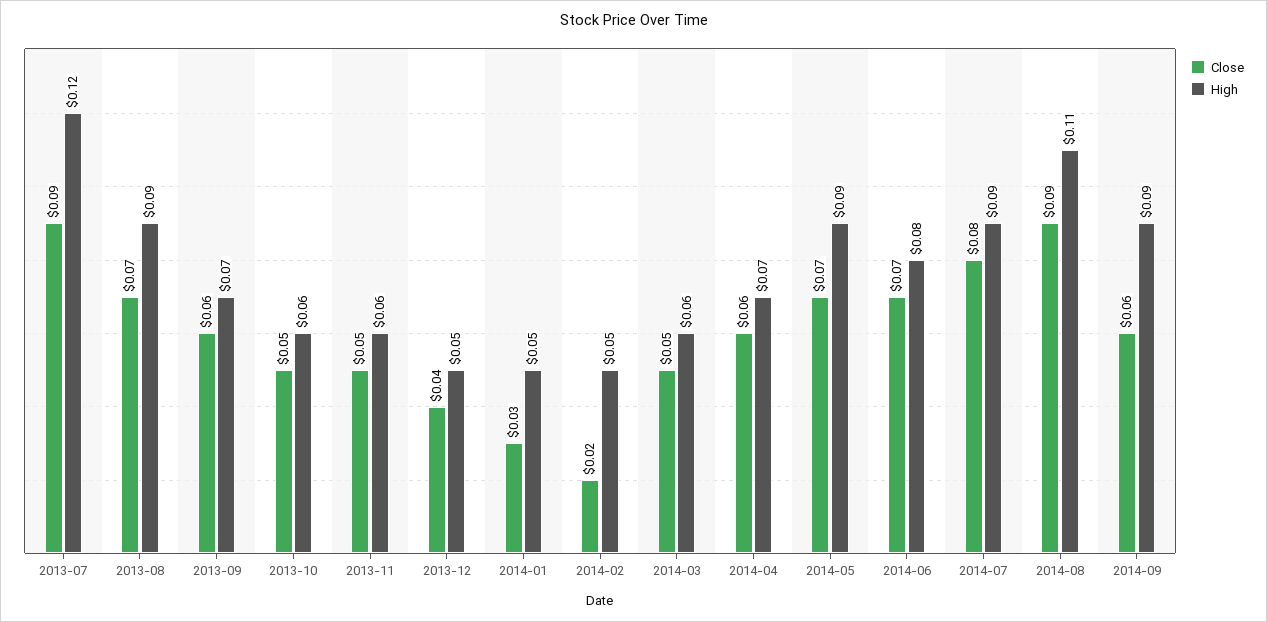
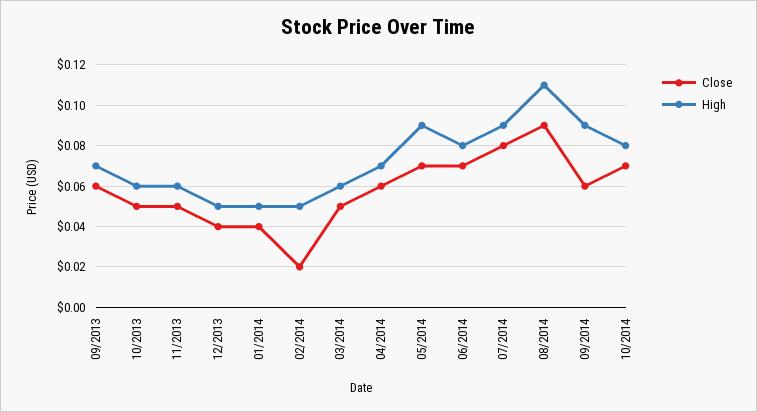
Close, 2013-07: 0.09 -> none
High, 2013-07: 0.12 -> none
Close, 2013-08: 0.07 -> none
High, 2013-08: 0.09 -> none
Close, 2014-01: 0.03 -> 0.04
Close, 10/2014: none -> 0.07
High, 10/2014: none -> 0.08

